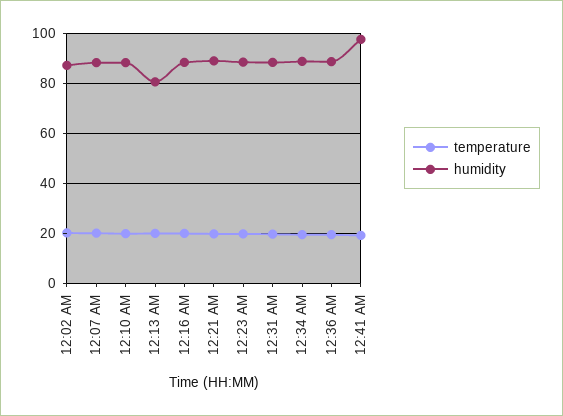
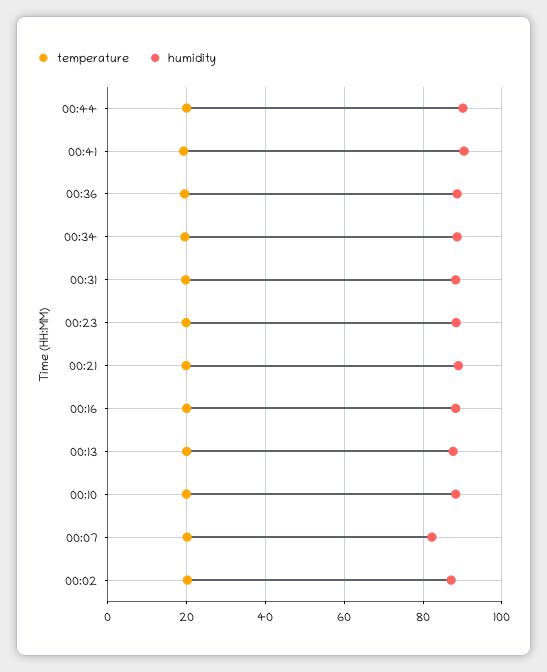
humidity, 12:07 AM: 87.5 -> 82
humidity, 12:13 AM: 80 -> 88
humidity, 12:41 AM: 97.5 -> 90
temperature, 00:44: none -> 20
humidity, 00:44: none -> 90

